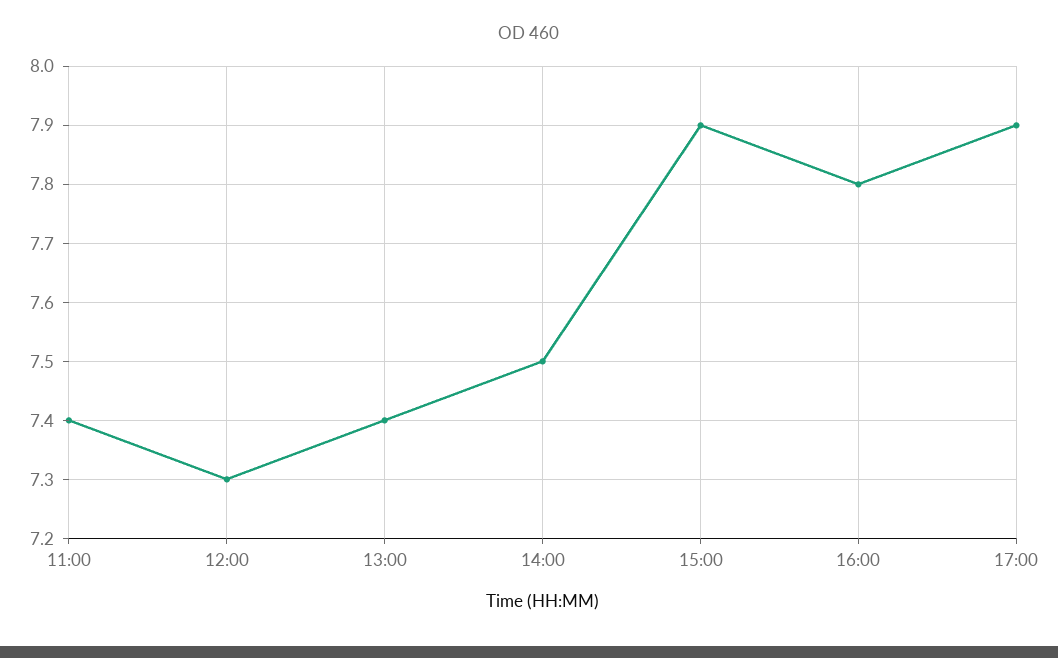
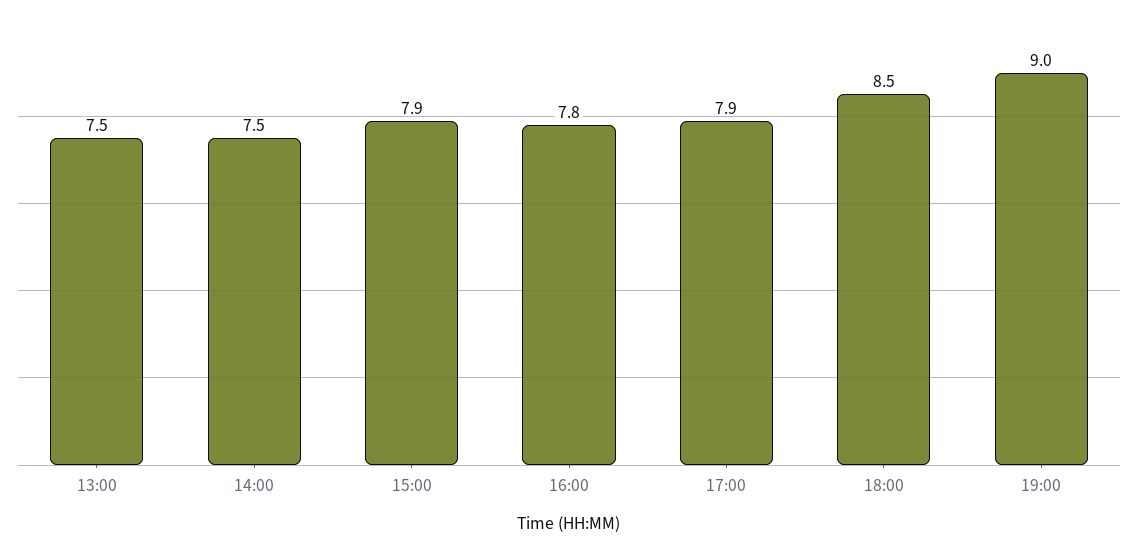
11:00: 7.4 -> none
12:00: 7.3 -> none
13:00: 7.4 -> 7.5
18:00: none -> 8.5
19:00: none -> 9

